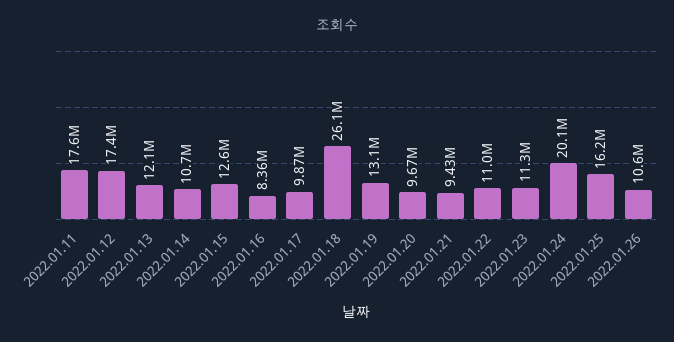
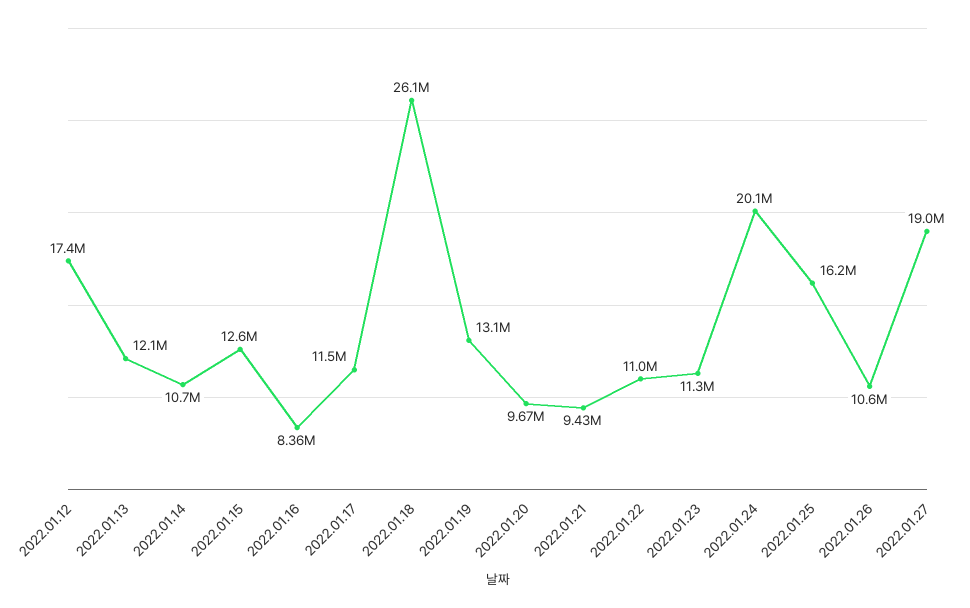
2022.01.11: 17600000 -> none
2022.01.17: 9870000 -> 11500000
2022.01.27: none -> 19000000

